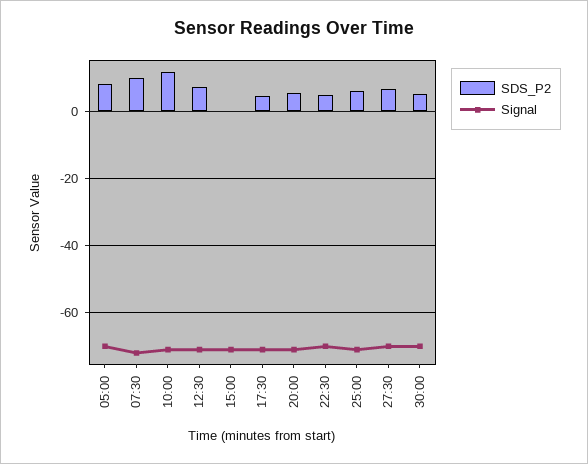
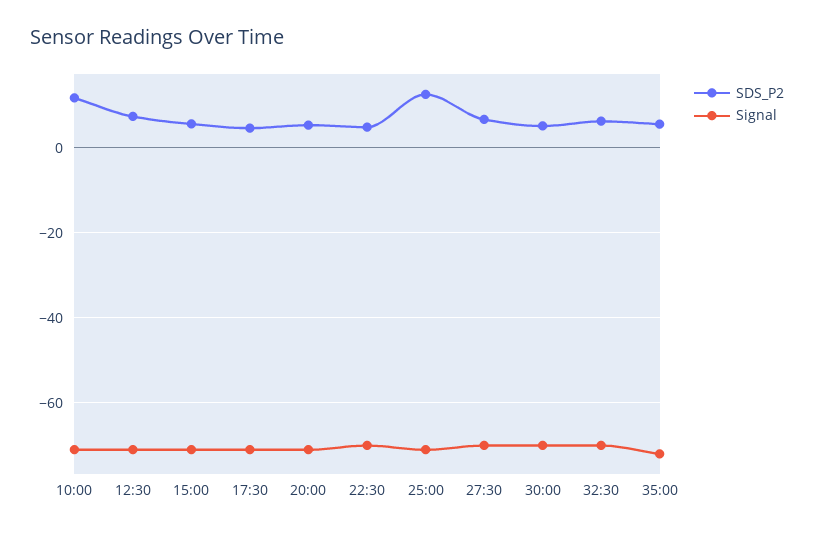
SDS_P2, 05:00: 8 -> none
Signal, 05:00: -70 -> none
SDS_P2, 07:30: 10 -> none
Signal, 07:30: -72 -> none
SDS_P2, 15:00: 0 -> 6
SDS_P2, 25:00: 6 -> 12
SDS_P2, 32:30: none -> 6
Signal, 32:30: none -> -70
SDS_P2, 35:00: none -> 6
Signal, 35:00: none -> -72

